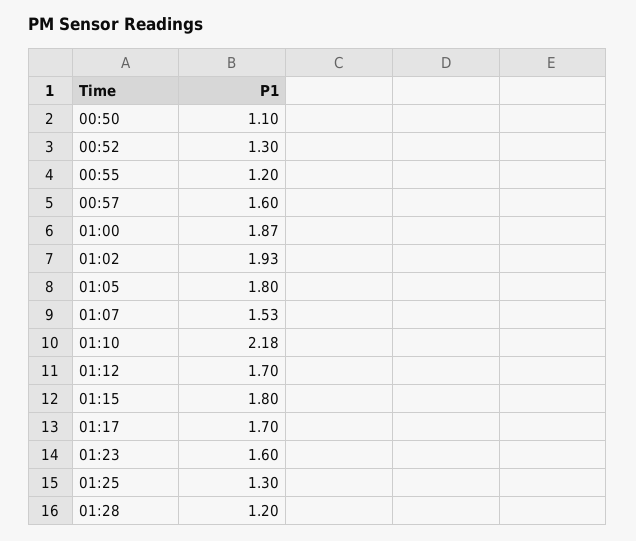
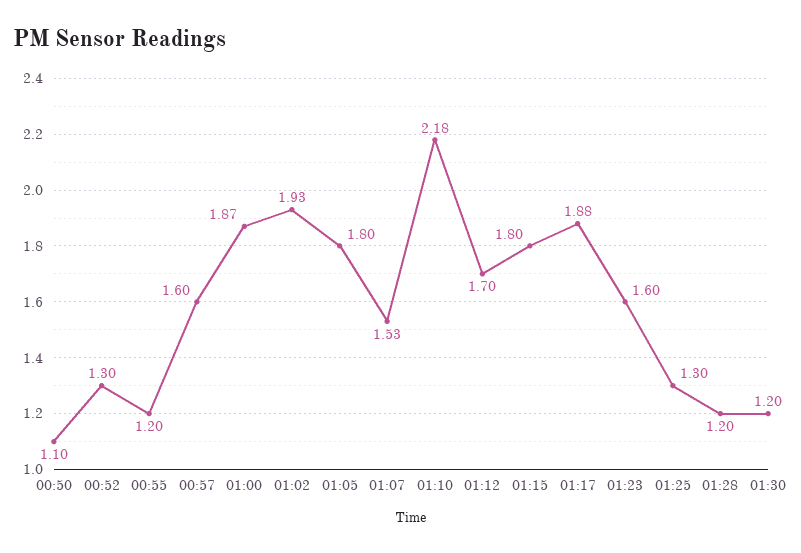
01:17: 1.7 -> 1.88
01:30: none -> 1.2

